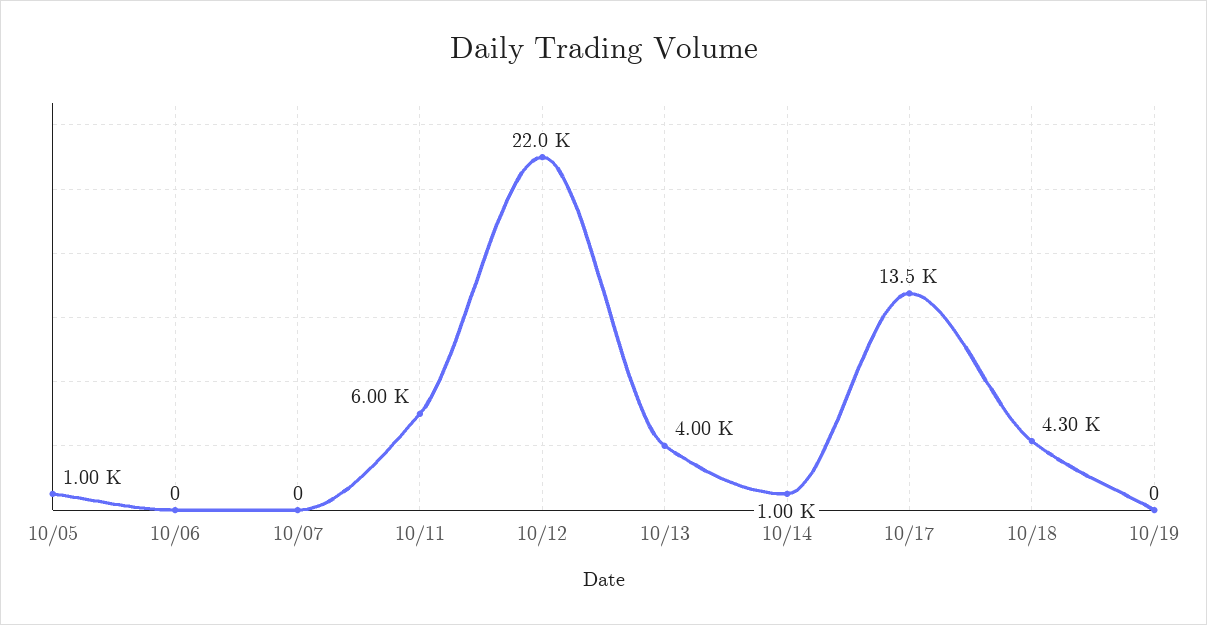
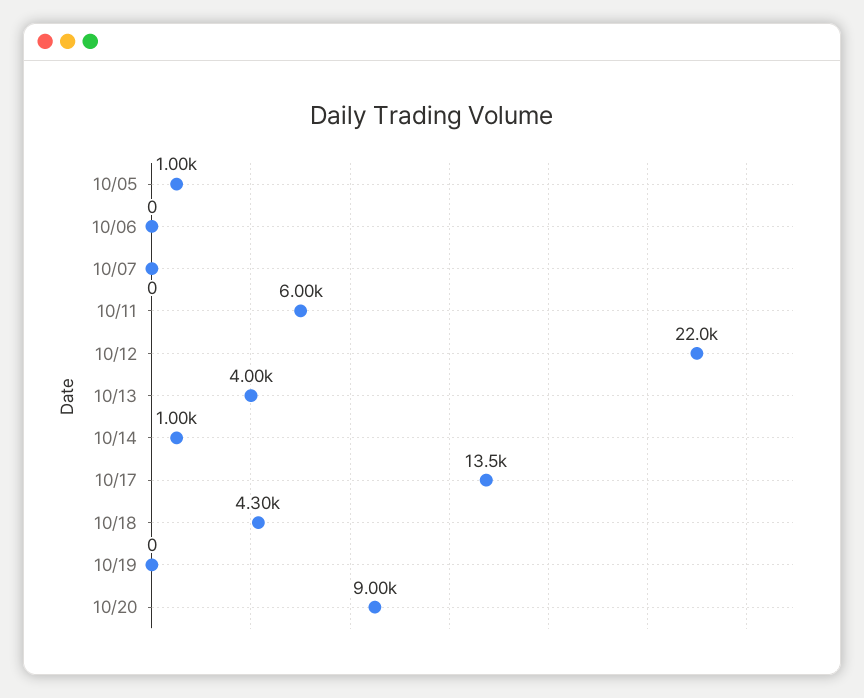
10/20: none -> 9000

